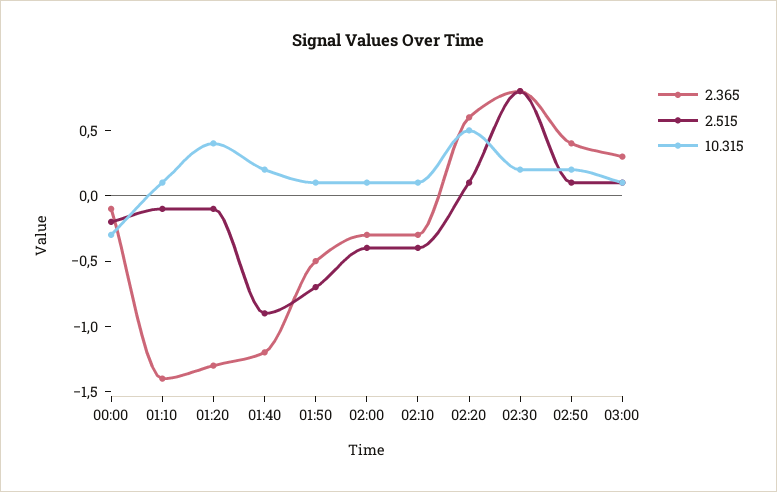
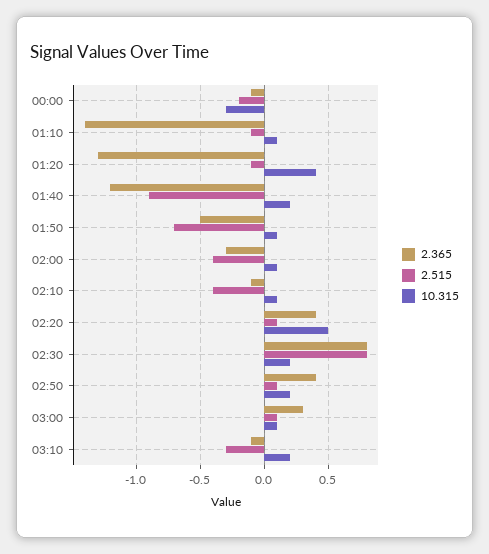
2.365, 02:10: -0.3 -> -0.1
2.365, 02:20: 0.6 -> 0.4
2.365, 03:10: none -> -0.1
2.515, 03:10: none -> -0.3
10.315, 03:10: none -> 0.2

